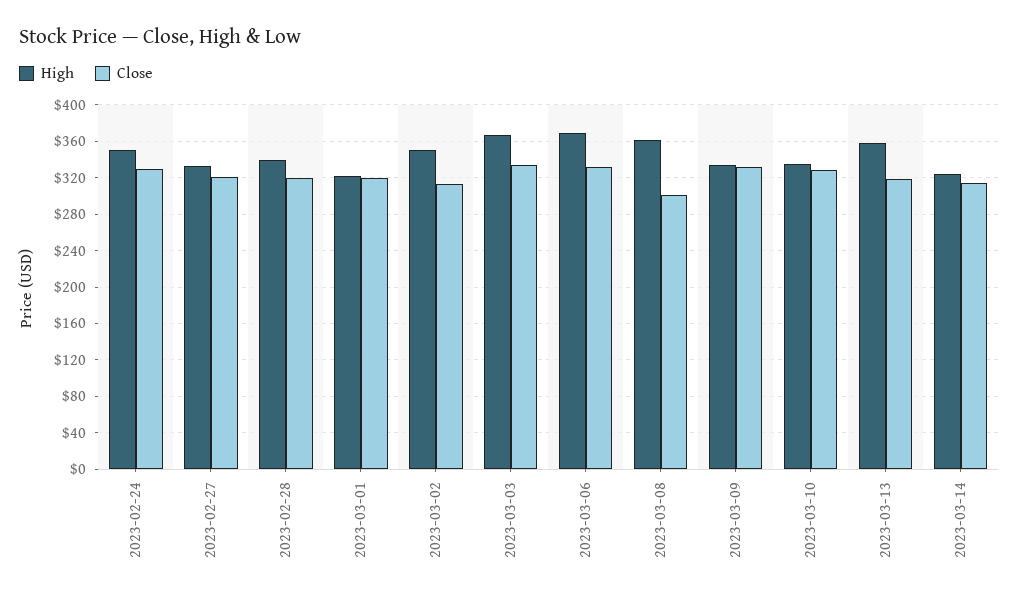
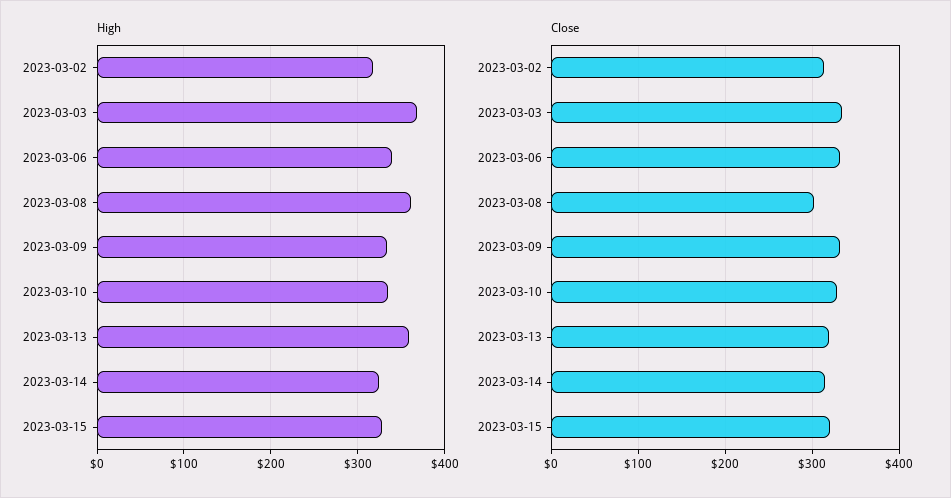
High, 2023-02-24: 350 -> none
Close, 2023-02-24: 330 -> none
High, 2023-02-27: 330 -> none
Close, 2023-02-27: 320 -> none
High, 2023-02-28: 340 -> none
Close, 2023-02-28: 320 -> none
High, 2023-03-01: 320 -> none
Close, 2023-03-01: 320 -> none
High, 2023-03-02: 350 -> 320
High, 2023-03-06: 370 -> 340
High, 2023-03-15: none -> 330
Close, 2023-03-15: none -> 320

